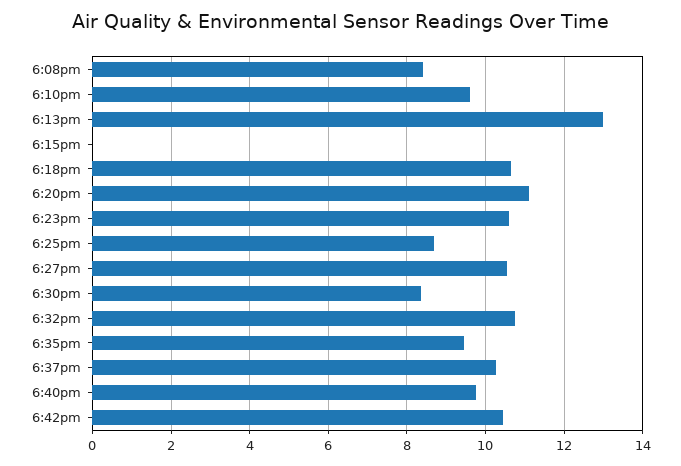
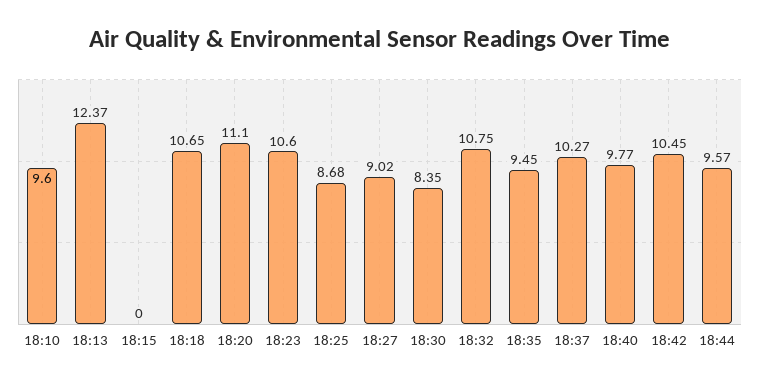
6:08pm: 8.4 -> none
6:13pm: 13 -> 12.37
6:27pm: 10.6 -> 9.02
18:44: none -> 9.57

